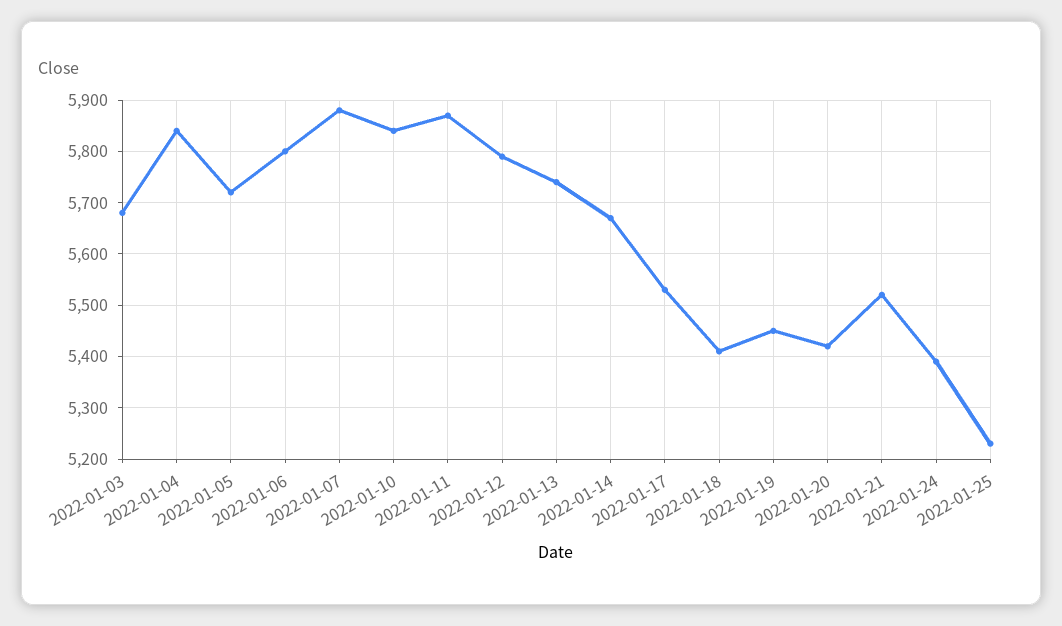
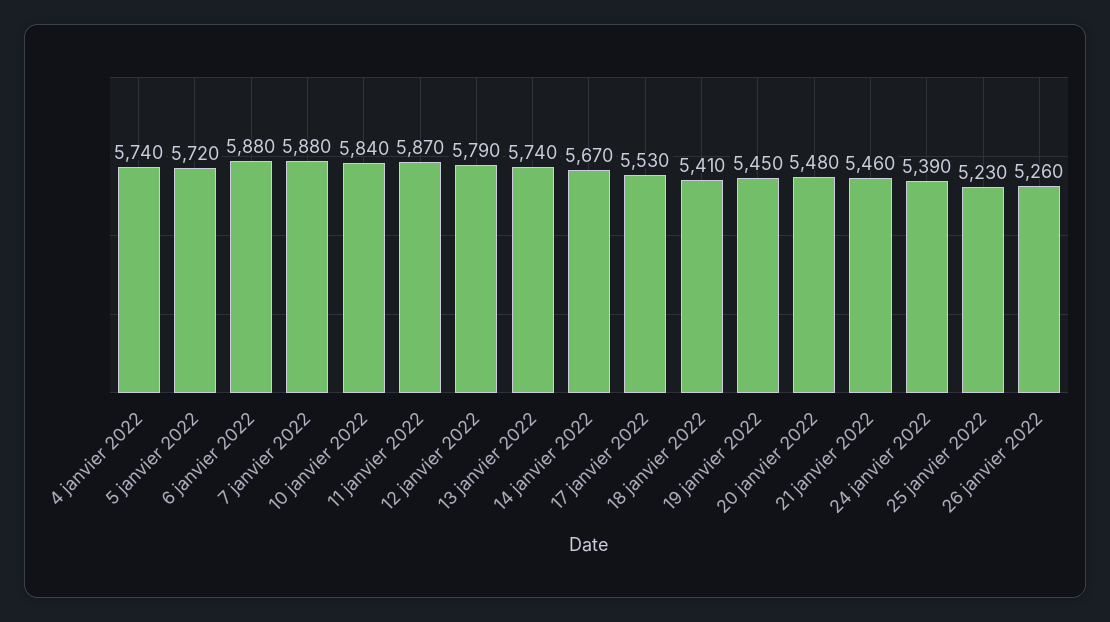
2022-01-03: 5680 -> none
2022-01-04: 5840 -> 5740
2022-01-06: 5800 -> 5880
2022-01-20: 5420 -> 5480
2022-01-21: 5520 -> 5460
26 janvier 2022: none -> 5260

